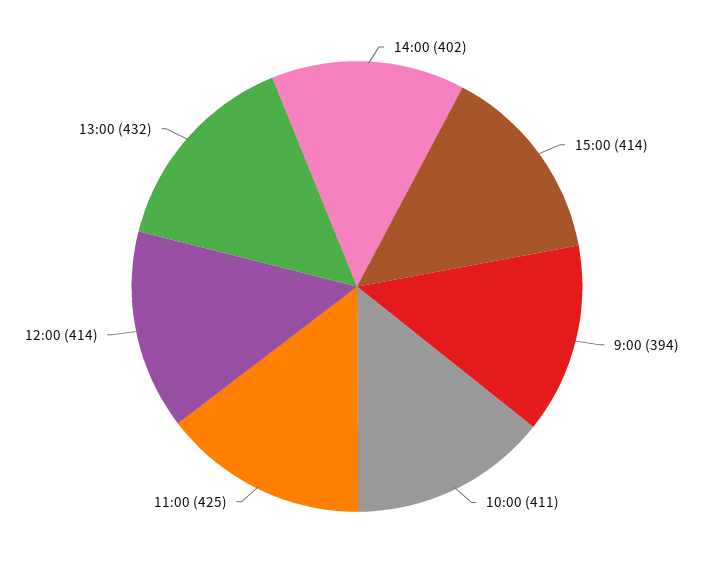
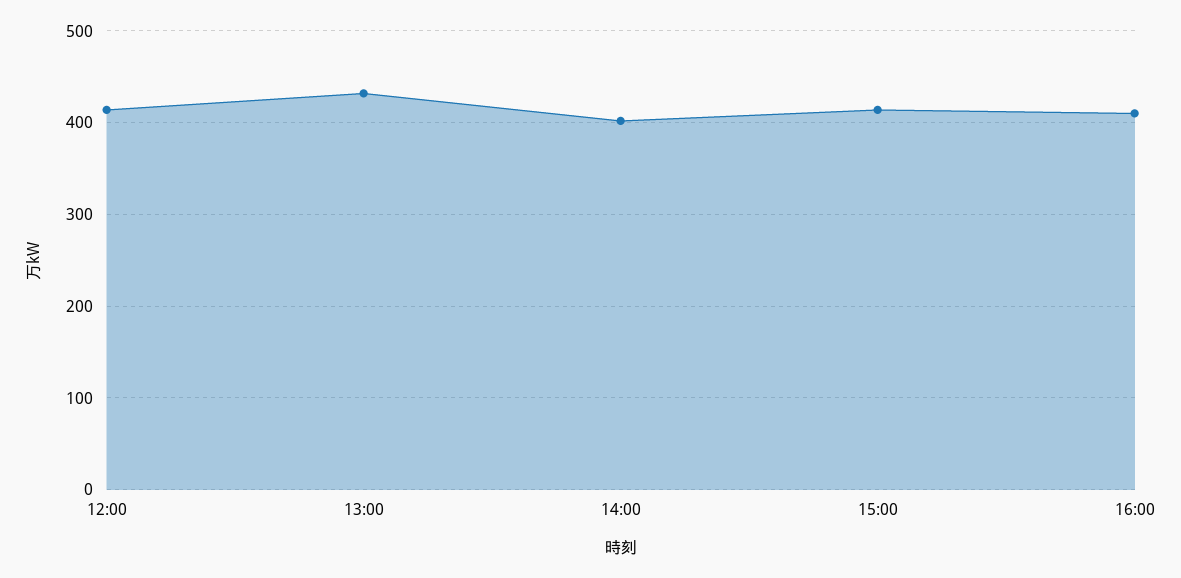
9:00: 394 -> none
10:00: 411 -> none
11:00: 425 -> none
16:00: none -> 410

